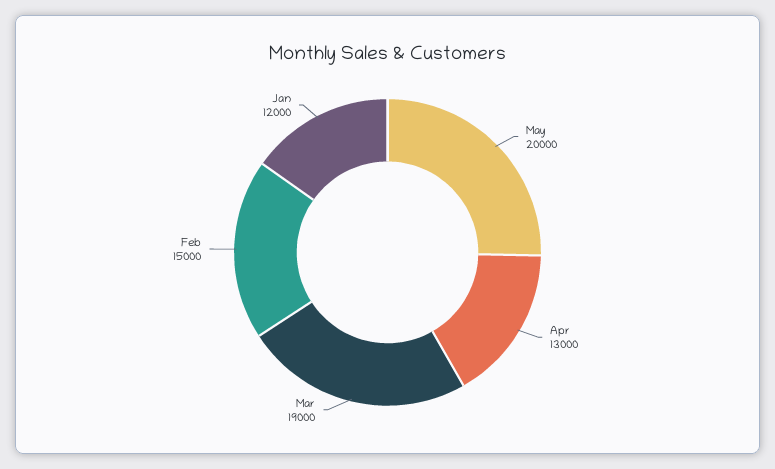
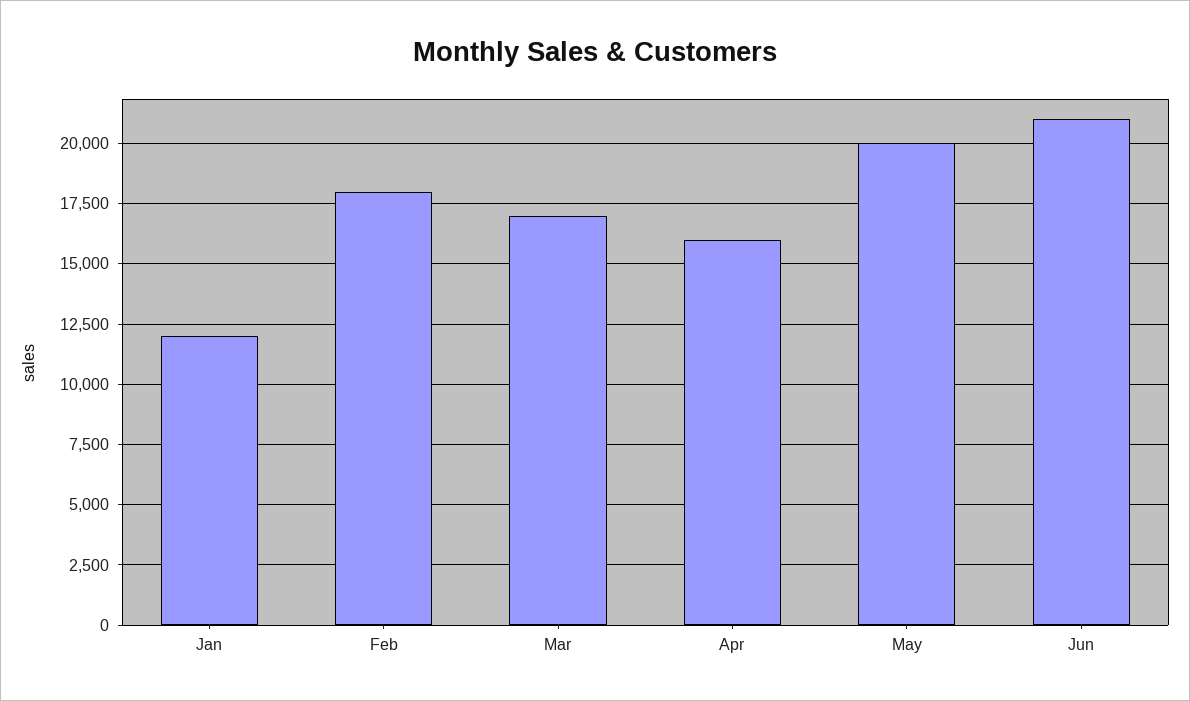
Apr: 13000 -> 16000
Mar: 19000 -> 17000
Feb: 15000 -> 18000
Jun: none -> 21000

